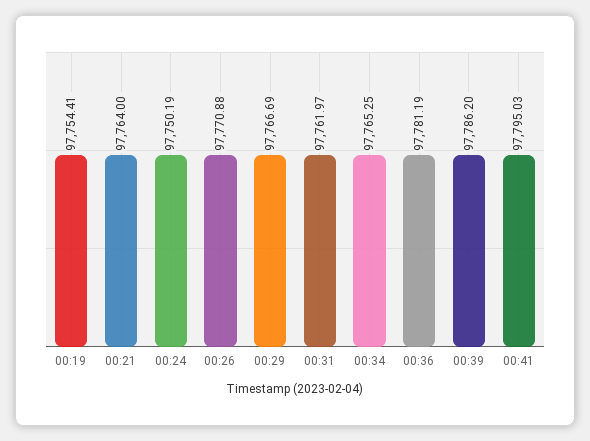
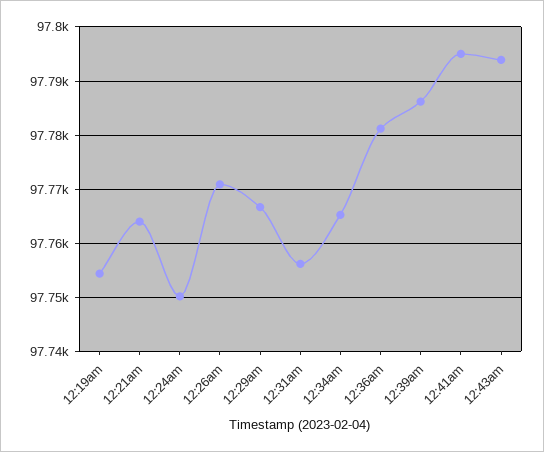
00:31: 97761.97 -> 97756
12:43am: none -> 97794

